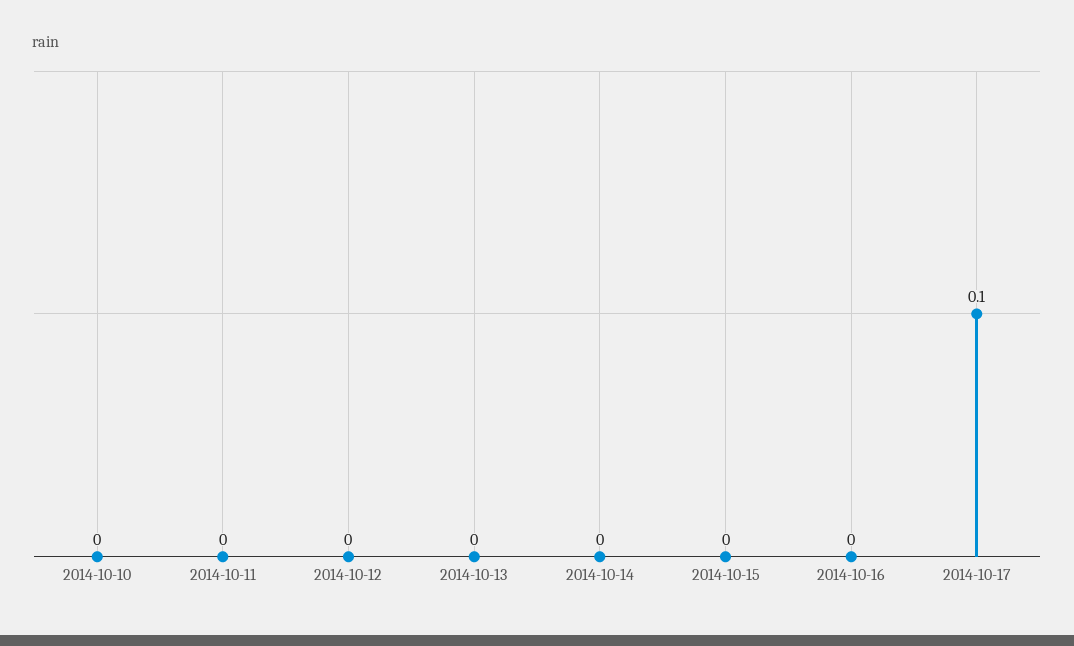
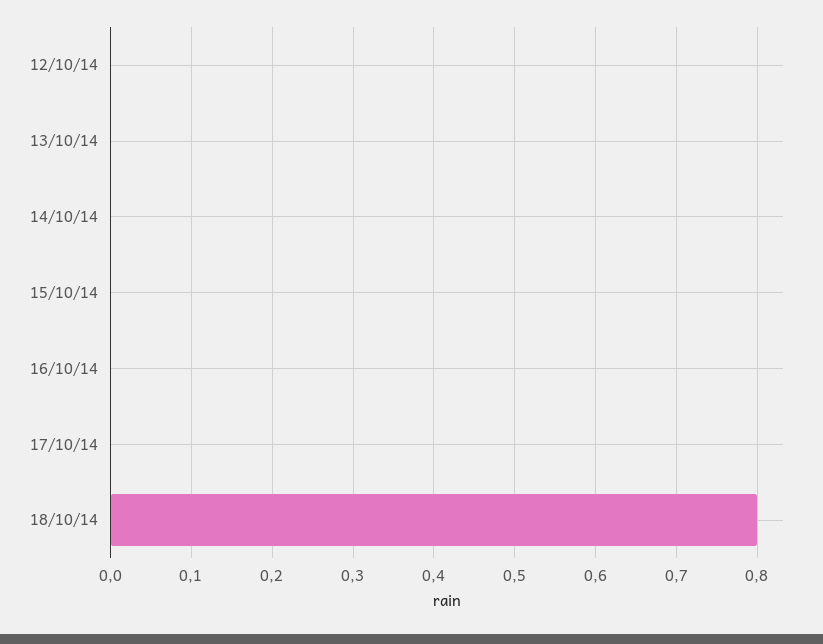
2014-10-10: 0 -> none
2014-10-11: 0 -> none
2014-10-17: 0.1 -> 0
18/10/14: none -> 0.8

